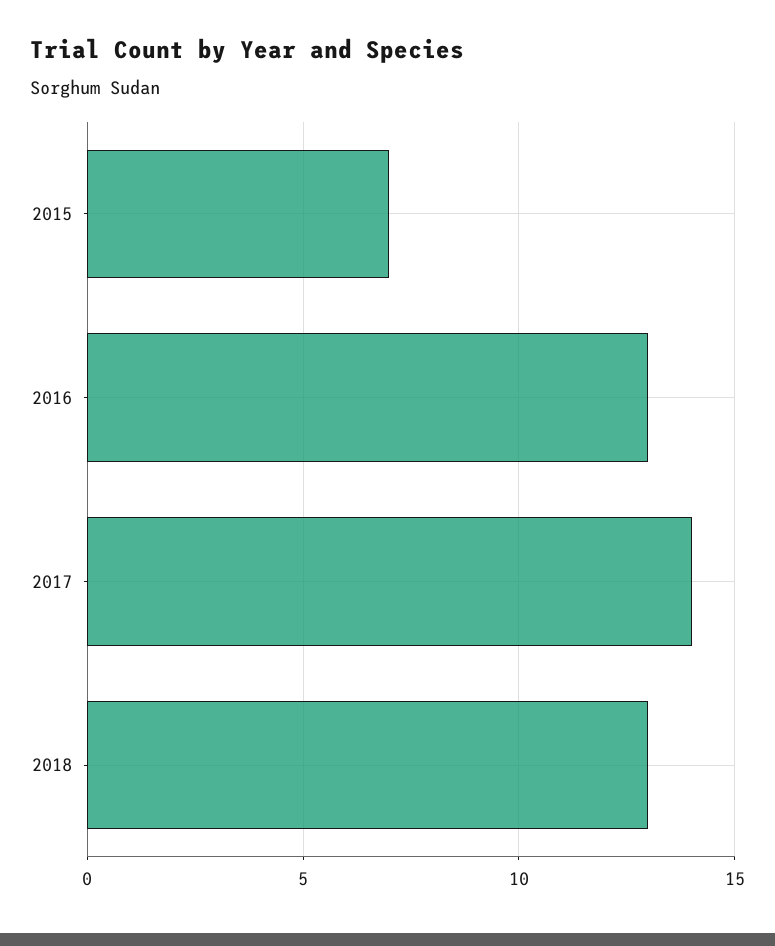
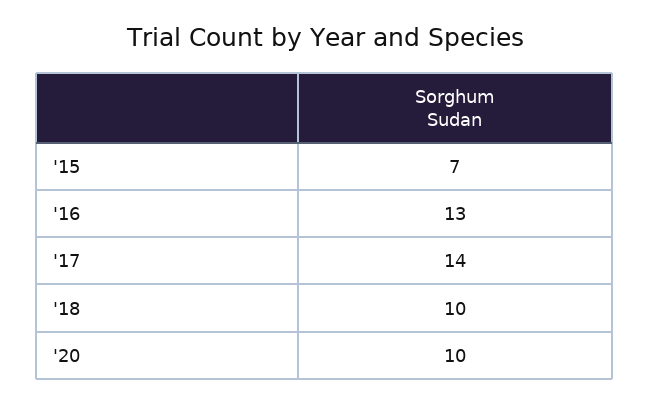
2018: 13 -> 10
'20: none -> 10

